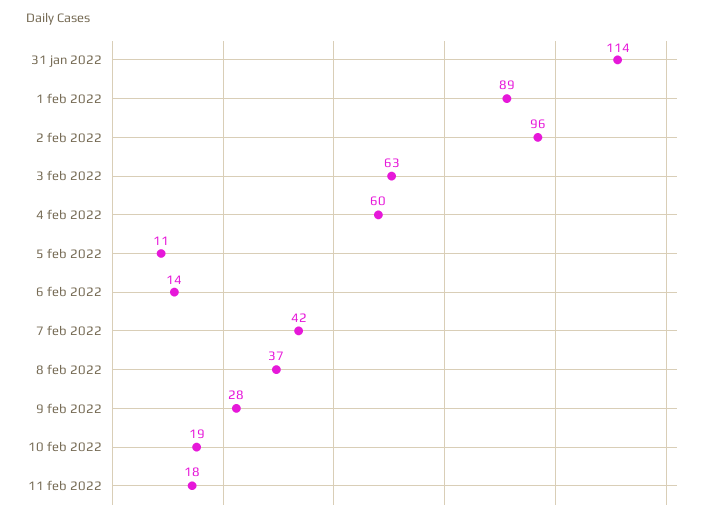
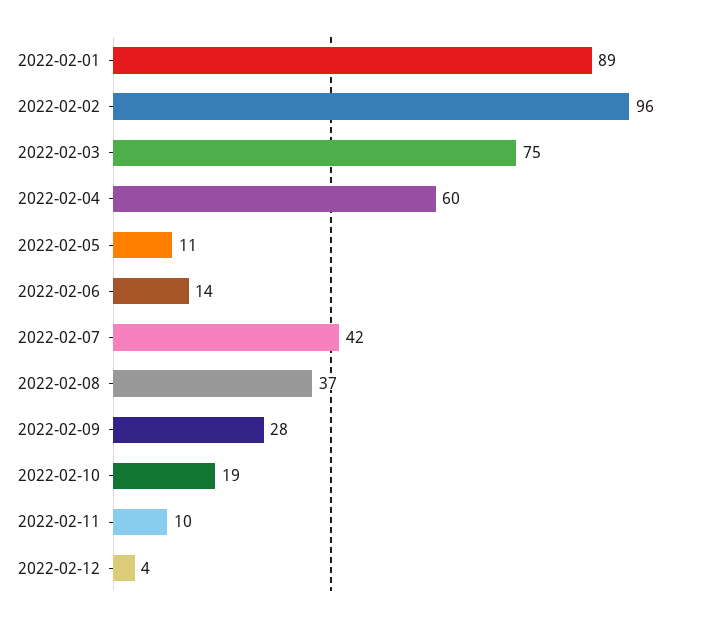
31 jan 2022: 114 -> none
3 feb 2022: 63 -> 75
11 feb 2022: 18 -> 10
2022-02-12: none -> 4

